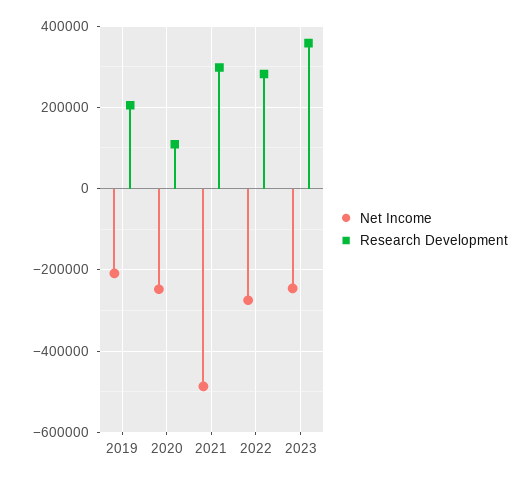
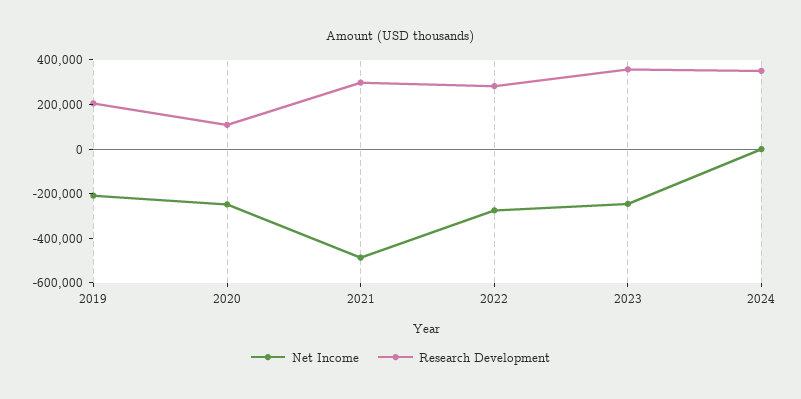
Net Income, 2024: none -> 0
Research Development, 2024: none -> 350000

